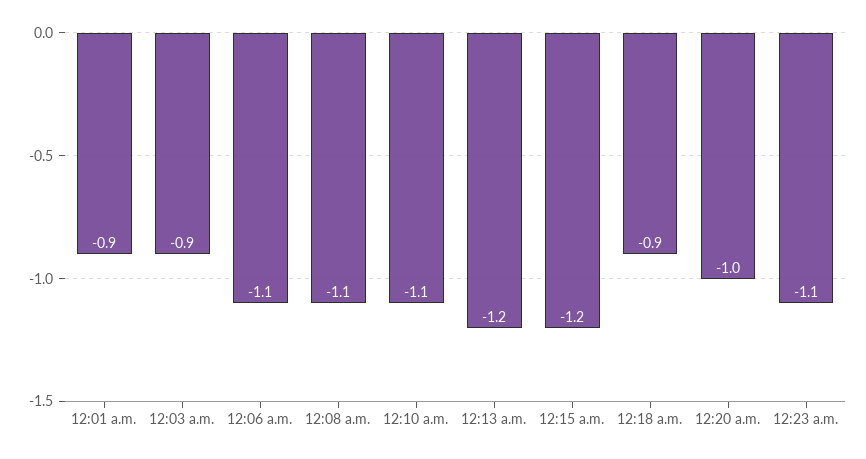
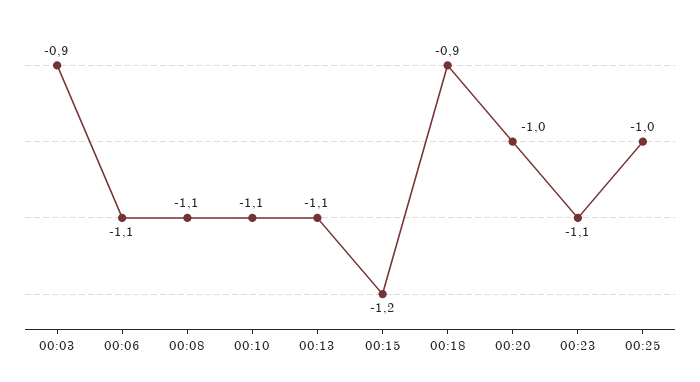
12:01 a.m.: -0.9 -> none
12:13 a.m.: -1.2 -> -1.1
00:25: none -> -1

